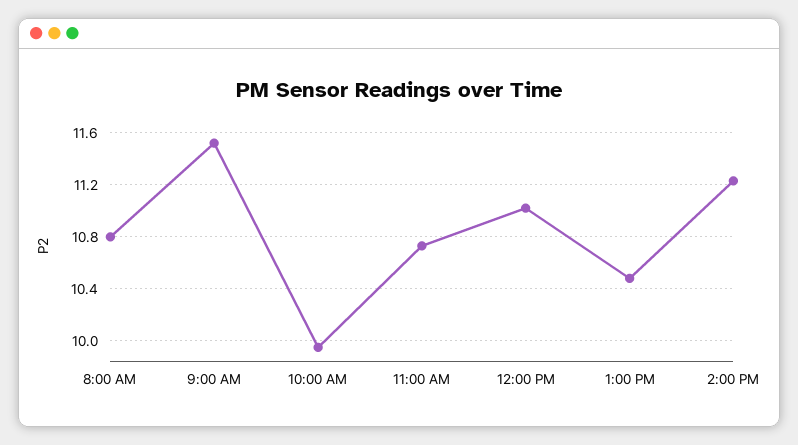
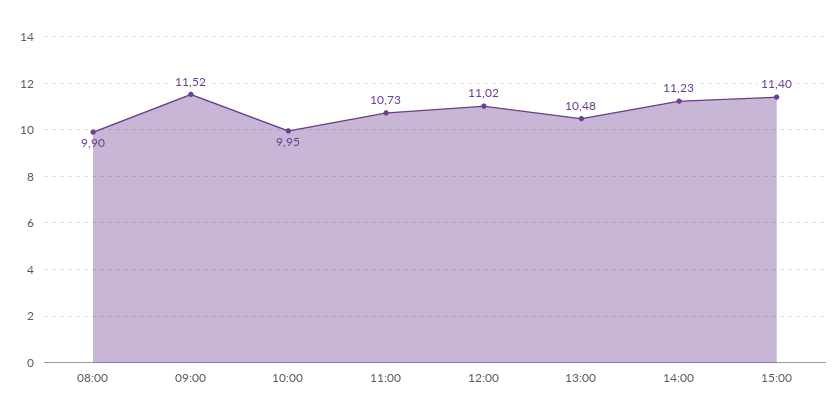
8:00 AM: 10.8 -> 9.9
15:00: none -> 11.4

